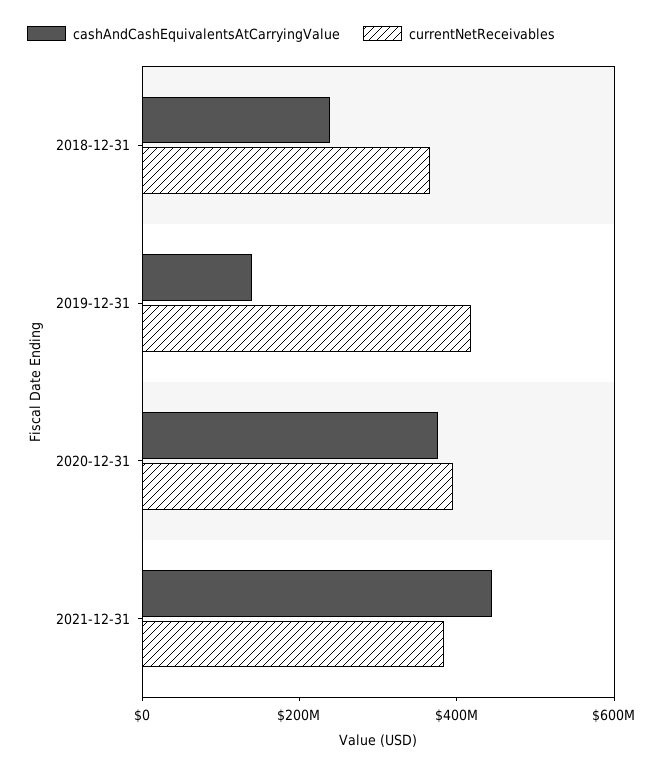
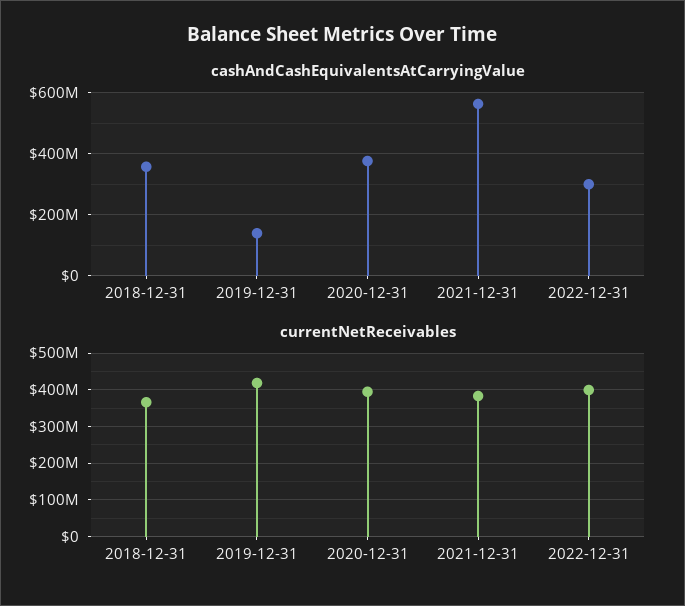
cashAndCashEquivalentsAtCarryingValue, 2018-12-31: 250000000 -> 360000000
cashAndCashEquivalentsAtCarryingValue, 2021-12-31: 450000000 -> 560000000
cashAndCashEquivalentsAtCarryingValue, 2022-12-31: none -> 300000000
currentNetReceivables, 2022-12-31: none -> 400000000

